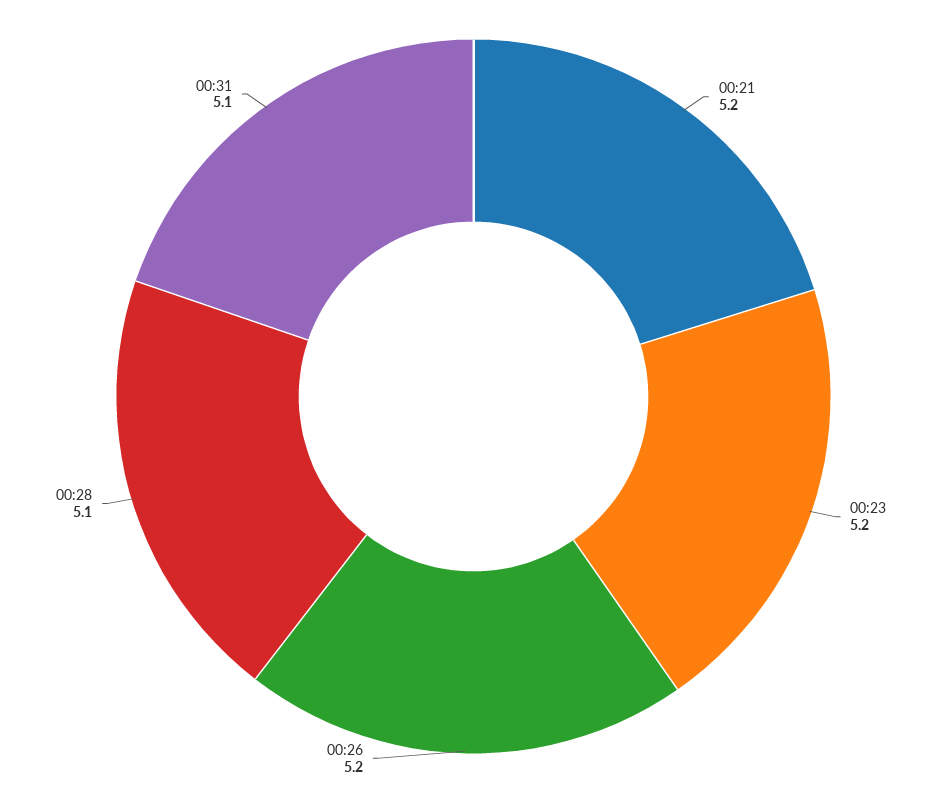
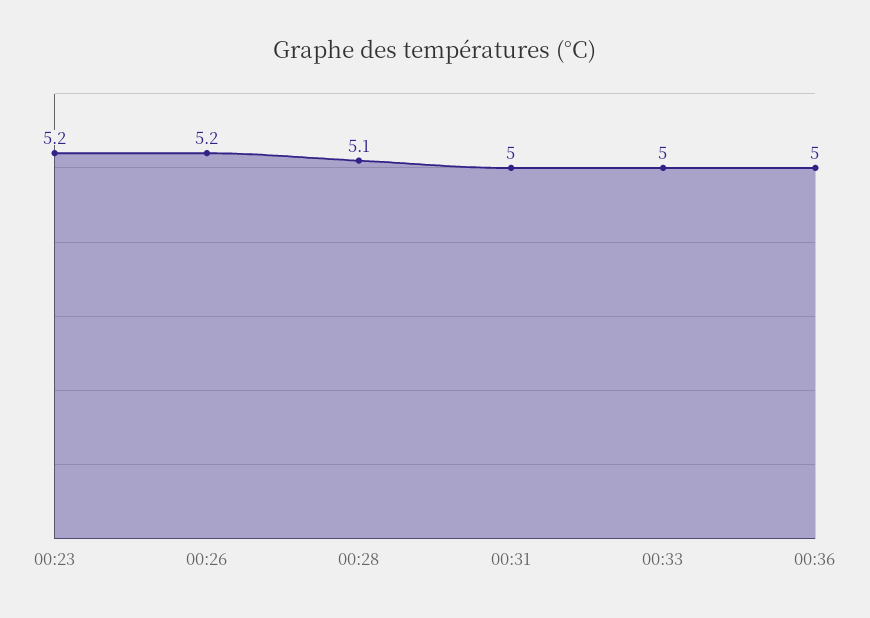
00:21: 5.2 -> none
00:31: 5.1 -> 5
00:33: none -> 5
00:36: none -> 5

